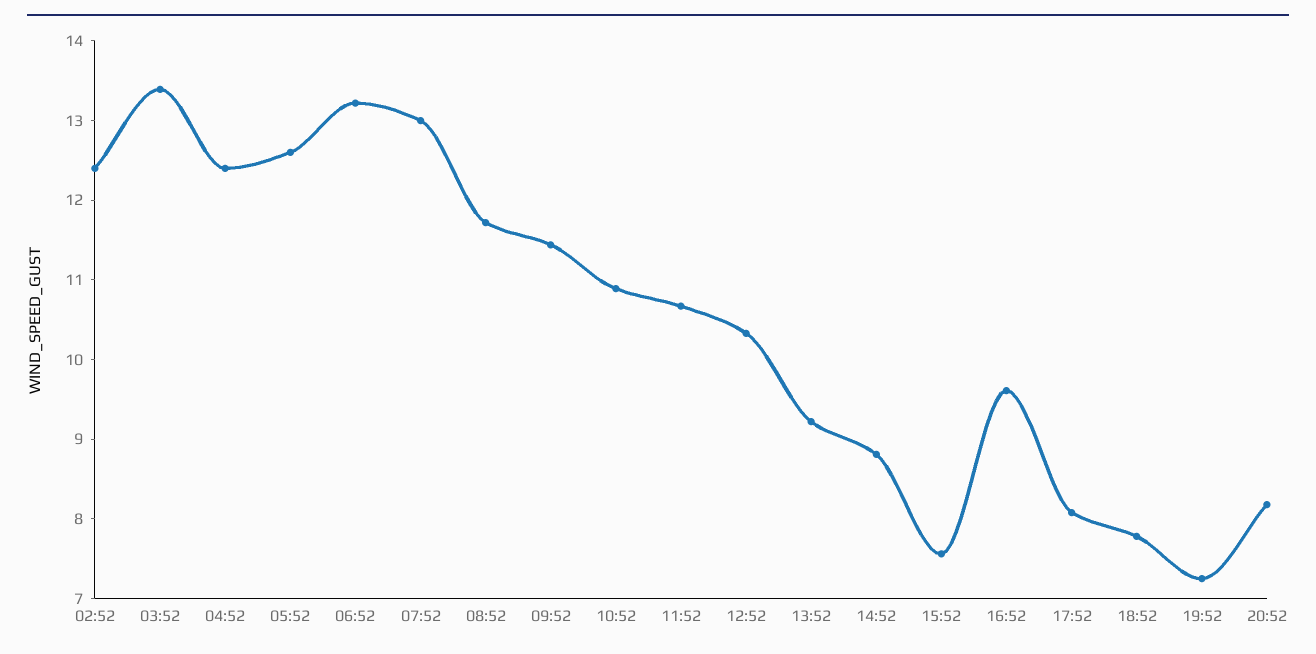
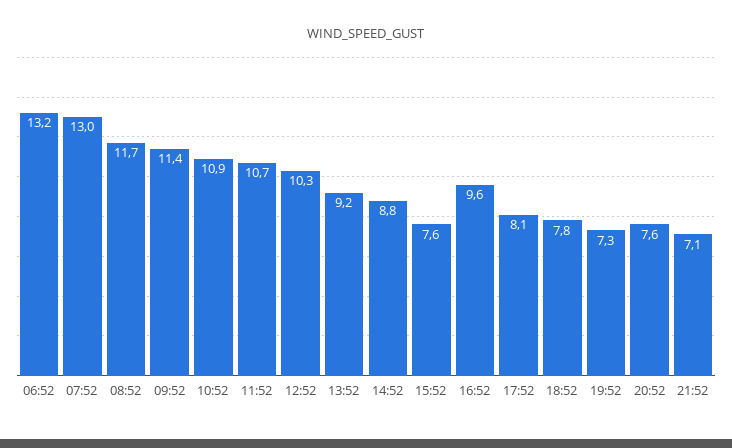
02:52: 12.4 -> none
03:52: 13.4 -> none
04:52: 12.4 -> none
05:52: 12.6 -> none
20:52: 8.2 -> 7.6
21:52: none -> 7.1

